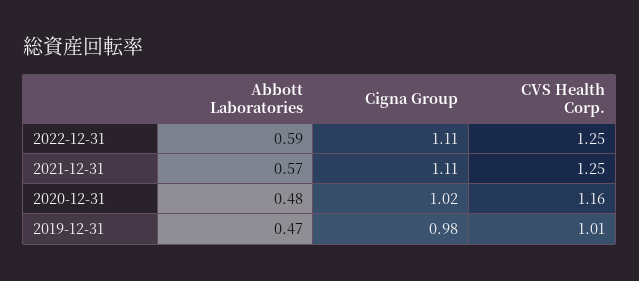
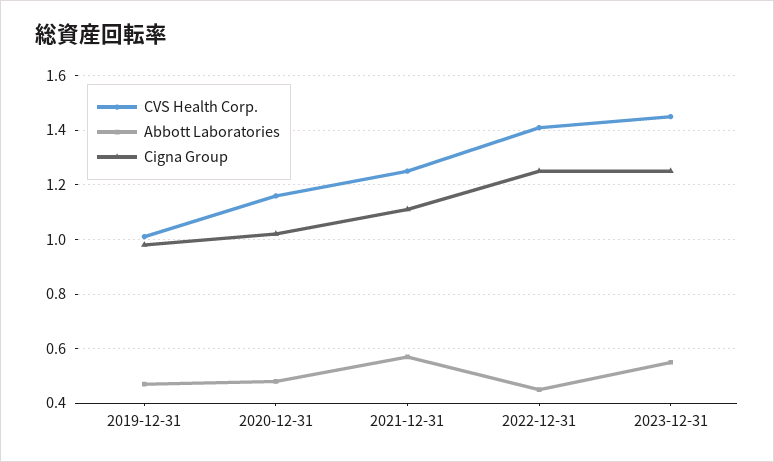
Abbott Laboratories, 2022-12-31: 0.59 -> 0.45
Cigna Group, 2022-12-31: 1.11 -> 1.25
CVS Health Corp., 2022-12-31: 1.25 -> 1.4
CVS Health Corp., 2023-12-31: none -> 1.45
Abbott Laboratories, 2023-12-31: none -> 0.55
Cigna Group, 2023-12-31: none -> 1.25

